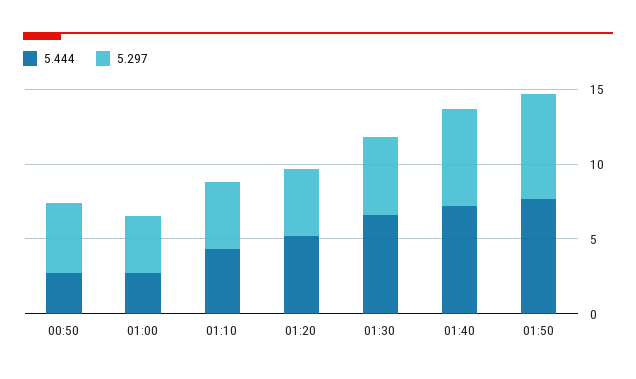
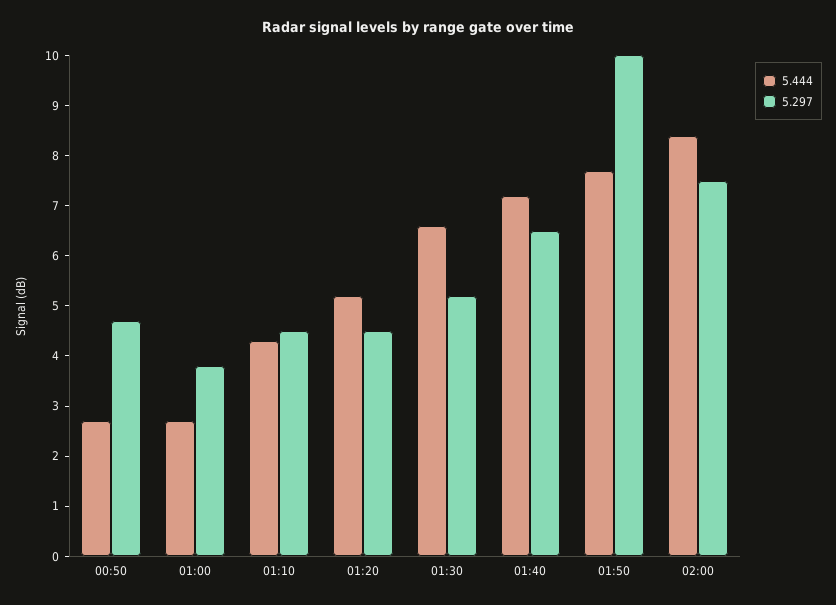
5.297, 01:50: 7 -> 10
5.444, 02:00: none -> 8.5
5.297, 02:00: none -> 7.5

